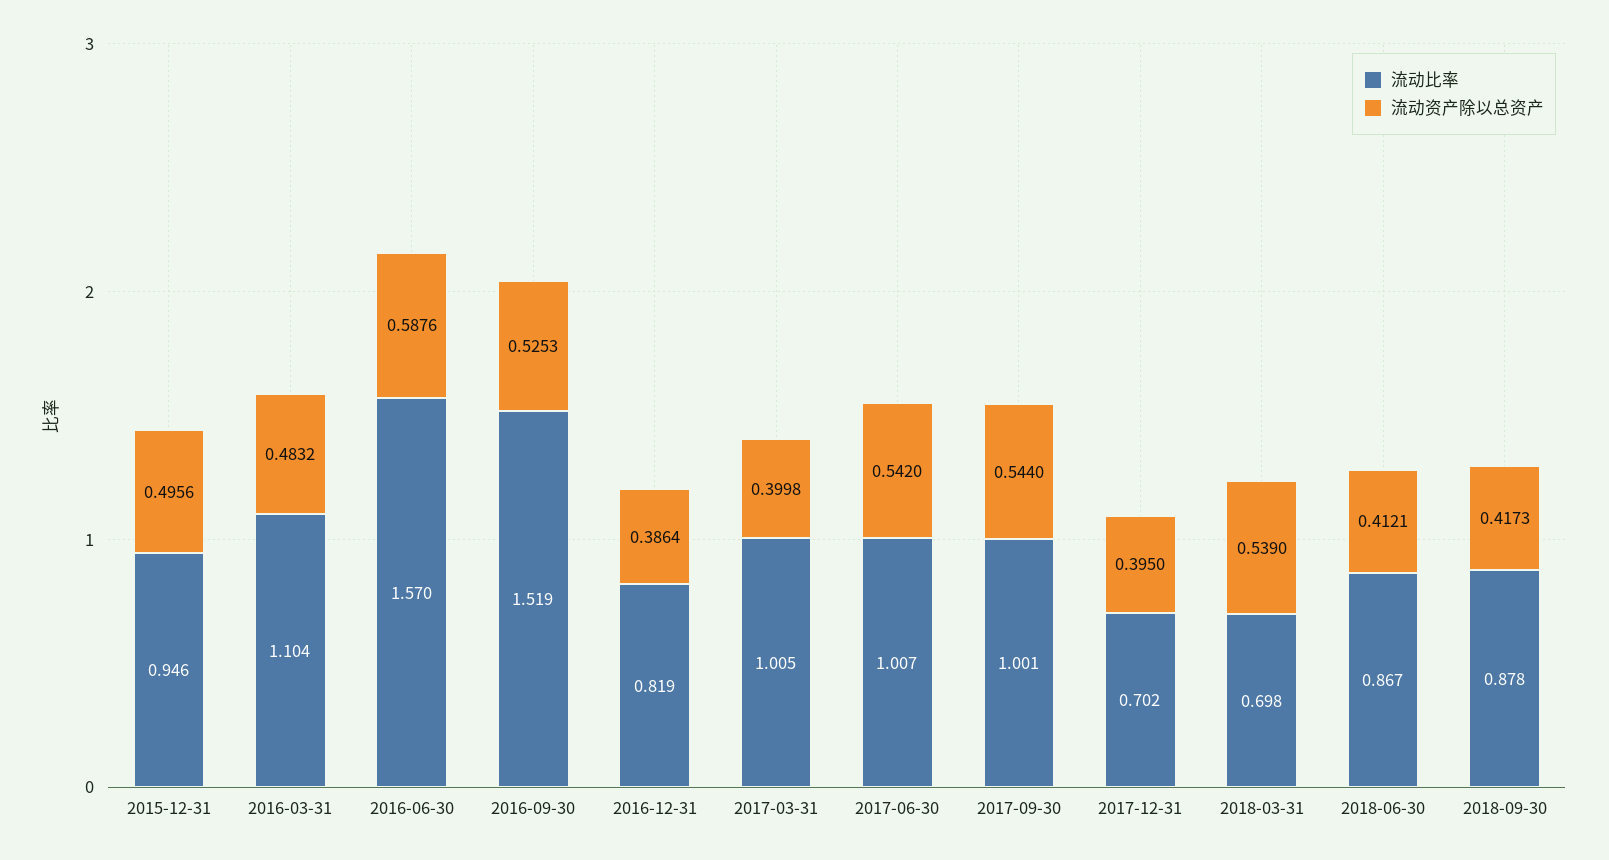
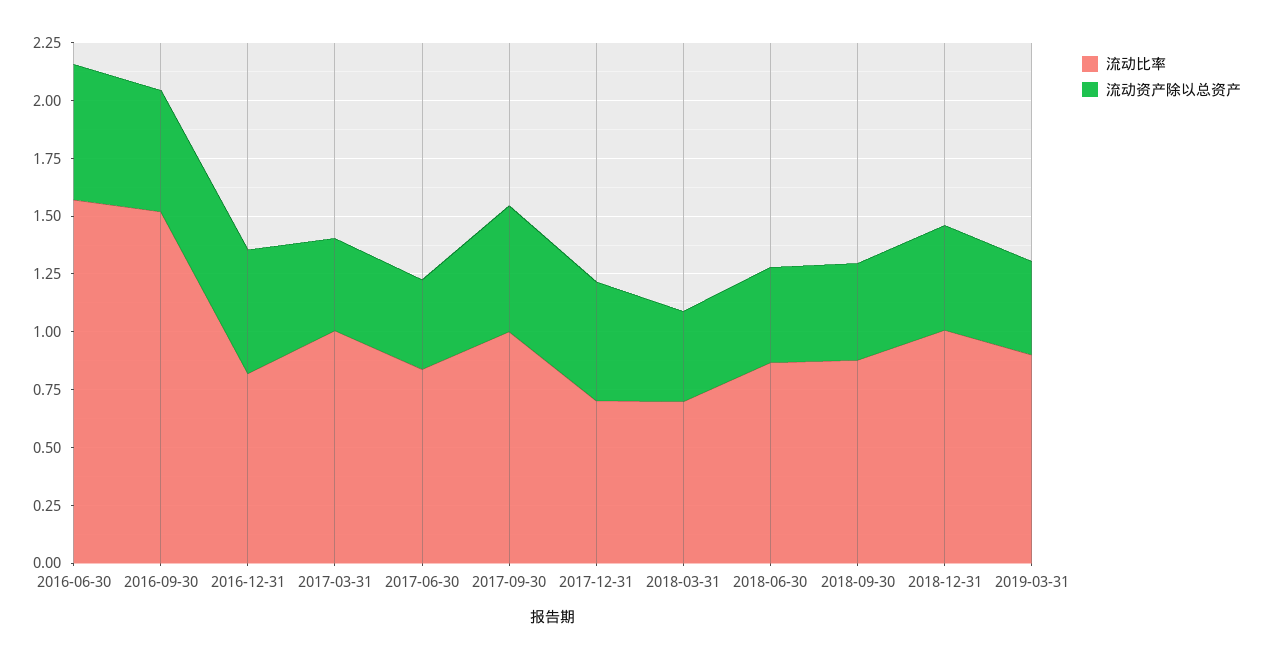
流动比率, 2015-12-31: 0.946 -> none
流动资产除以总资产, 2015-12-31: 0.4956 -> none
流动比率, 2016-03-31: 1.104 -> none
流动资产除以总资产, 2016-03-31: 0.4832 -> none
流动资产除以总资产, 2016-12-31: 0.3864 -> 0.55
流动比率, 2017-06-30: 1.007 -> 0.85
流动资产除以总资产, 2017-06-30: 0.542 -> 0.4
流动资产除以总资产, 2017-12-31: 0.395 -> 0.5
流动资产除以总资产, 2018-03-31: 0.539 -> 0.4
流动比率, 2018-12-31: none -> 1
流动资产除以总资产, 2018-12-31: none -> 0.45
流动比率, 2019-03-31: none -> 0.9
流动资产除以总资产, 2019-03-31: none -> 0.4

